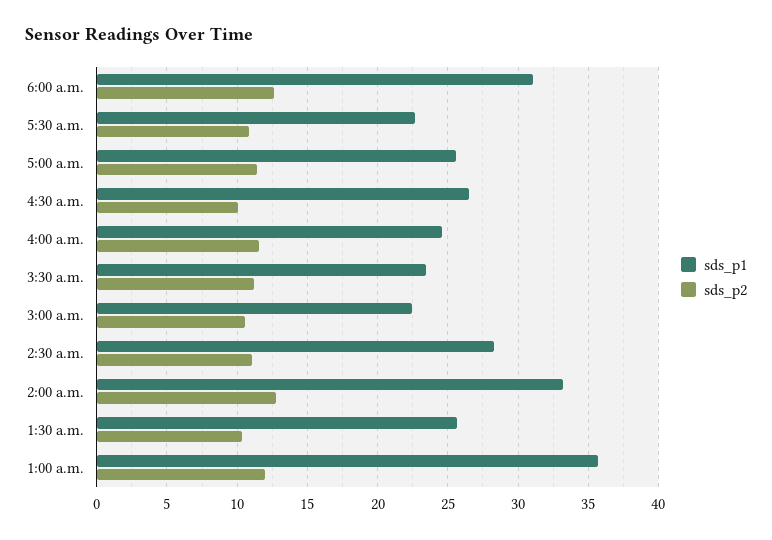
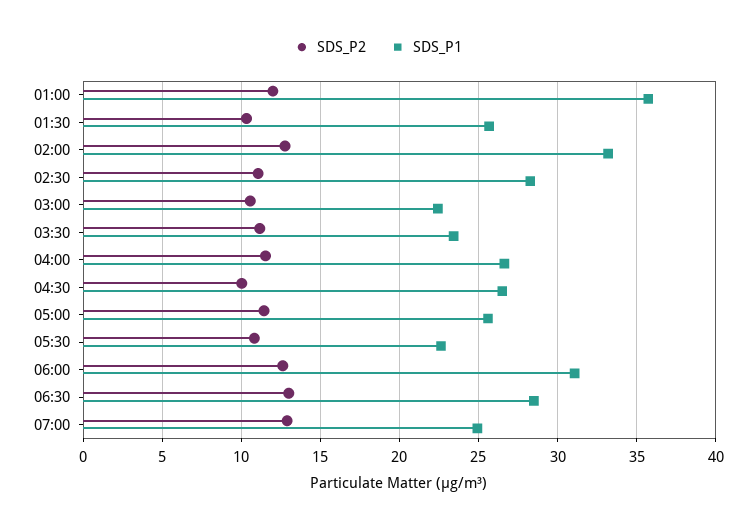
sds_p1, 4:00 a.m.: 24.5 -> 26.5
sds_p2, 06:30: none -> 13
sds_p1, 06:30: none -> 28.5
sds_p2, 07:00: none -> 13
sds_p1, 07:00: none -> 25

